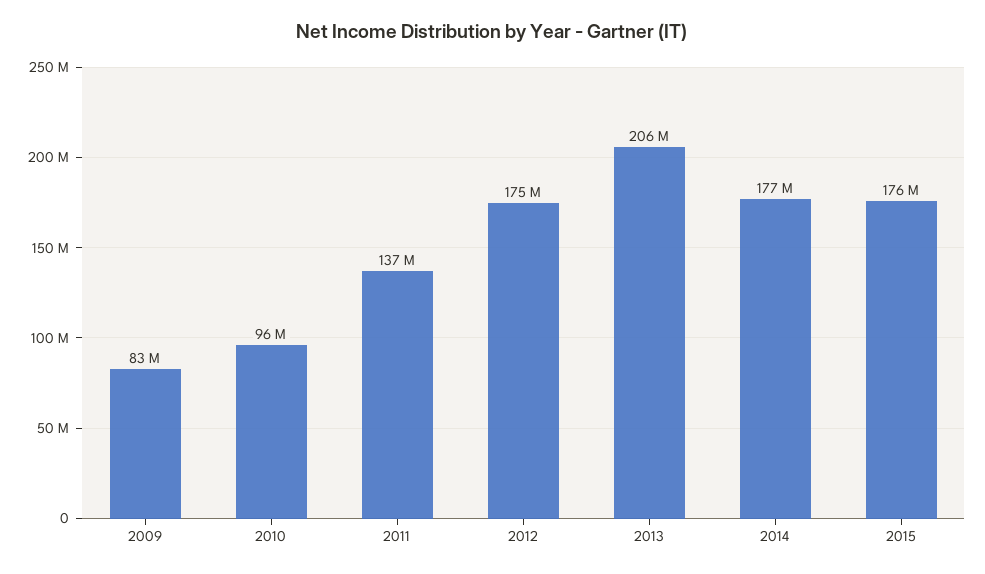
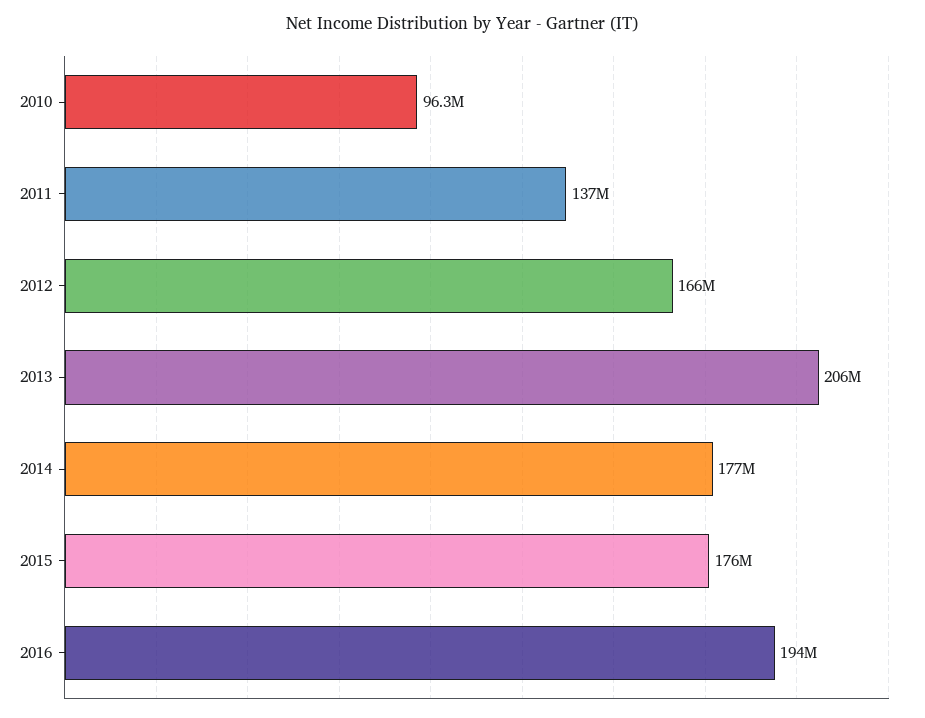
2009: 83000000 -> none
2012: 175000000 -> 166000000
2016: none -> 194000000

